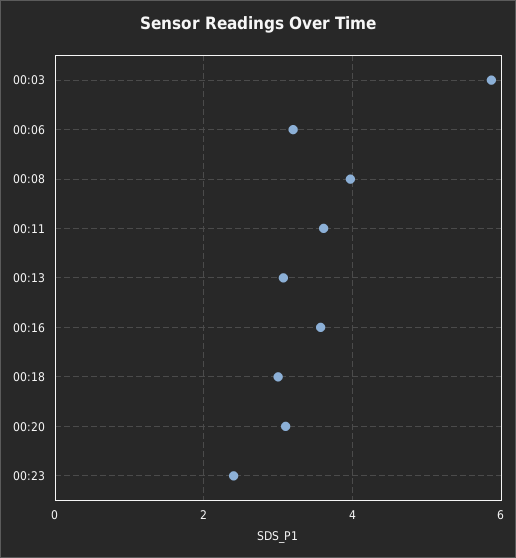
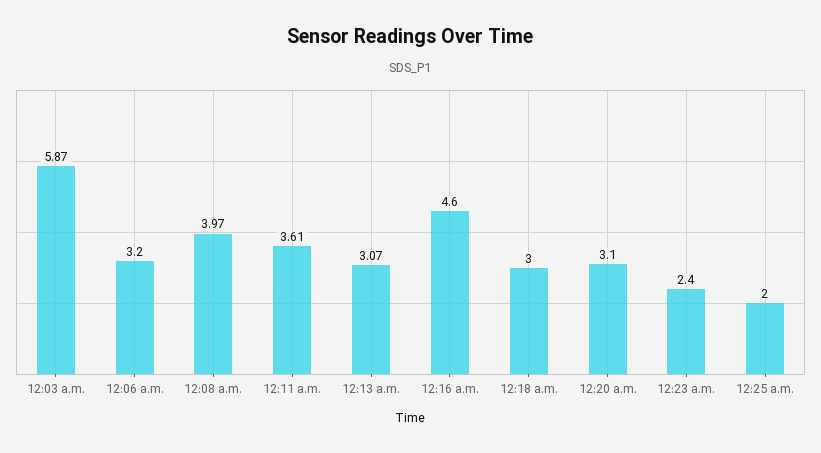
00:16: 3.6 -> 4.6
12:25 a.m.: none -> 2

